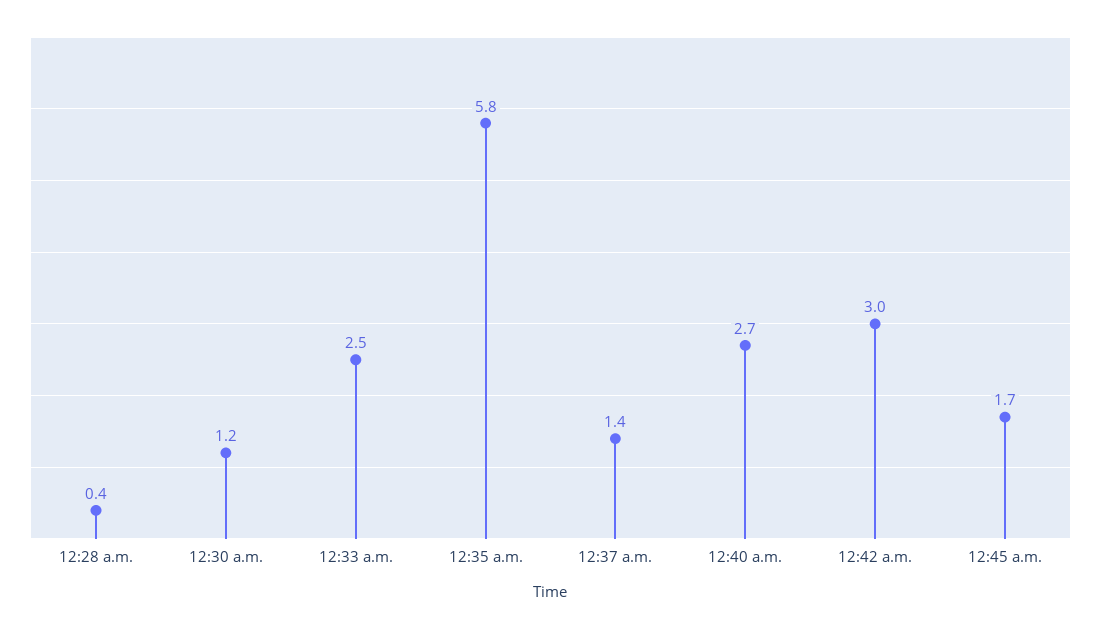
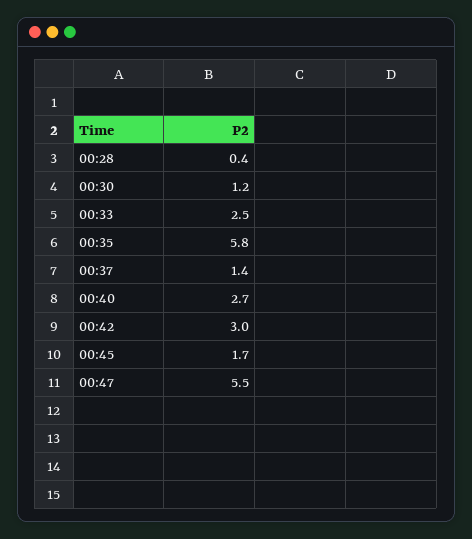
00:47: none -> 5.5

